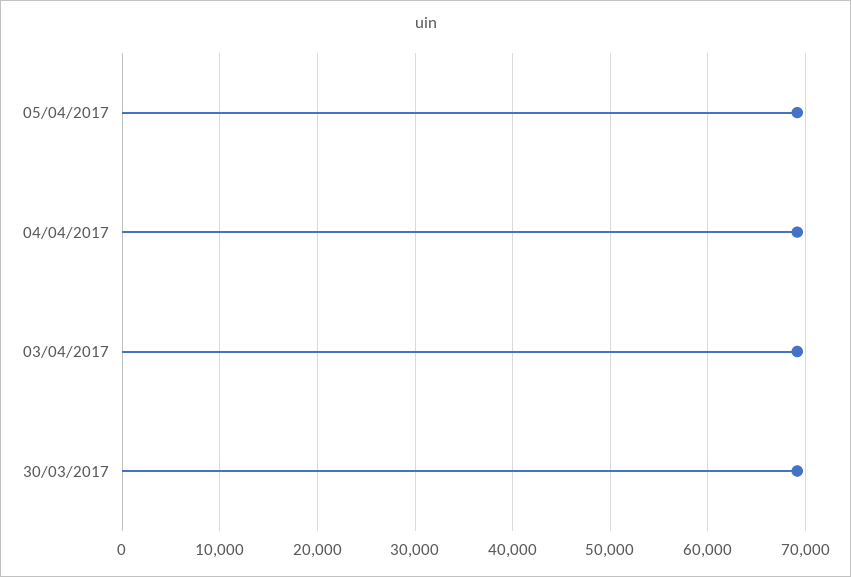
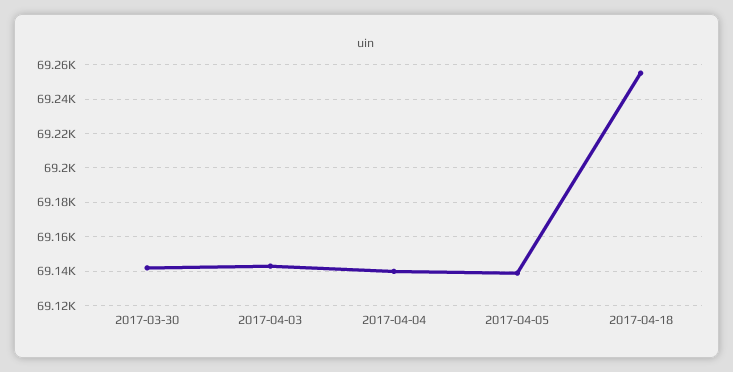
2017-04-18: none -> 69255

